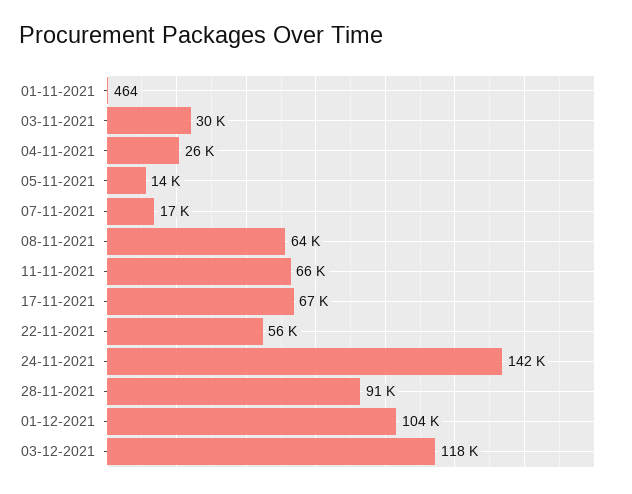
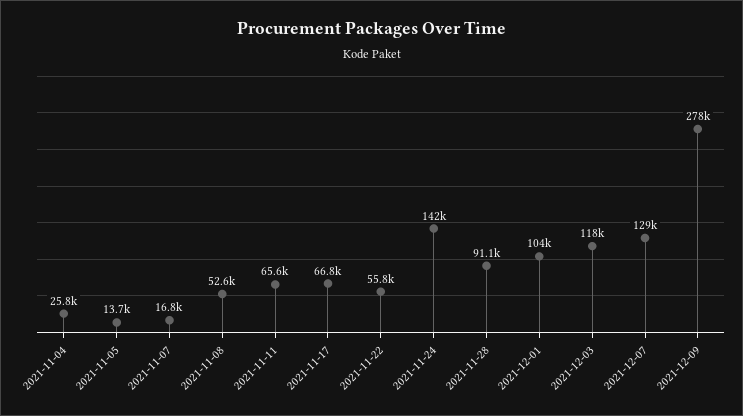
01-11-2021: 464 -> none
03-11-2021: 30000 -> none
08-11-2021: 64000 -> 52600
2021-12-07: none -> 129000
2021-12-09: none -> 278000

